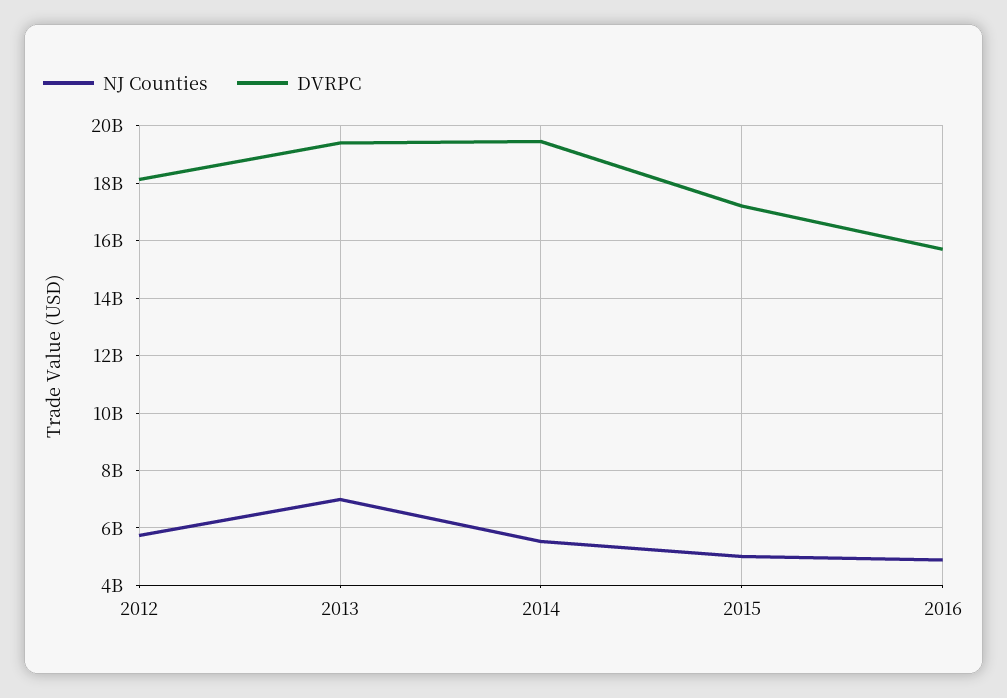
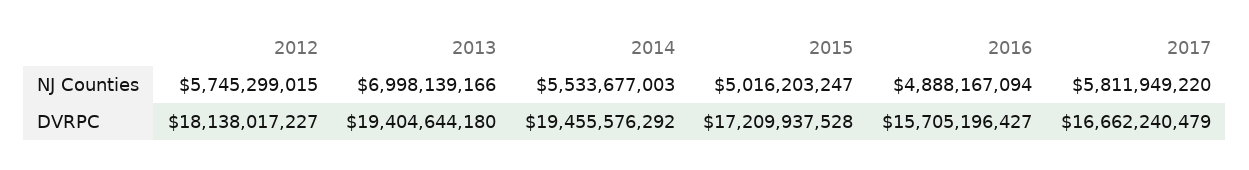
NJ Counties, 2017: none -> 5811949220
DVRPC, 2017: none -> 16662240479

